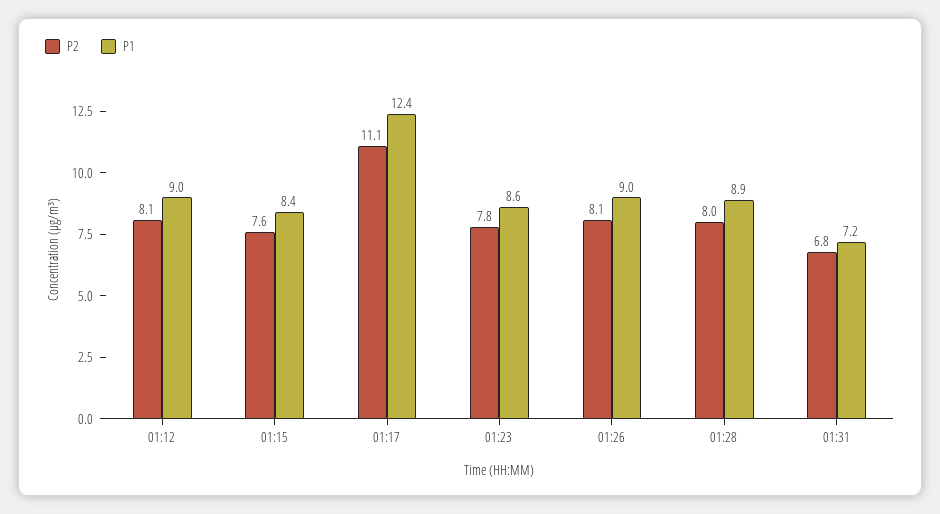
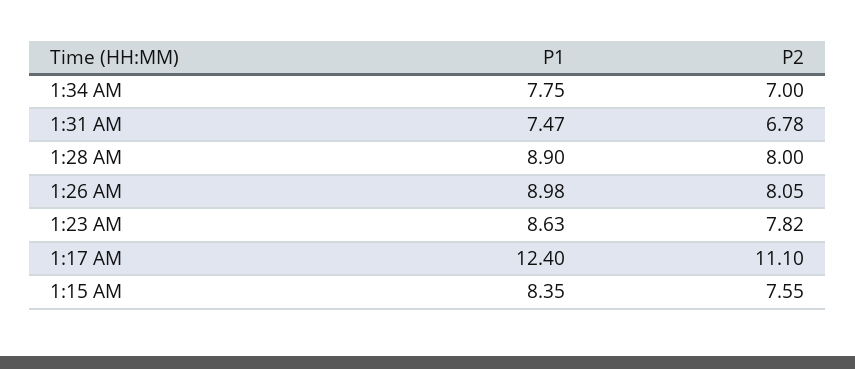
P2, 01:12: 8.1 -> none
P1, 01:12: 9 -> none
P1, 01:31: 7.2 -> 7.47
P1, 1:34 AM: none -> 7.75
P2, 1:34 AM: none -> 7

